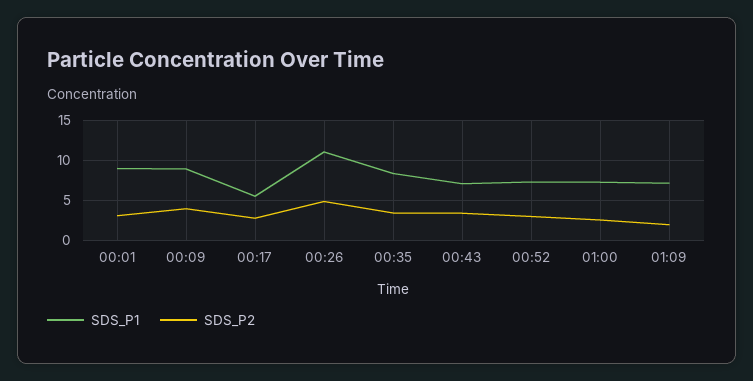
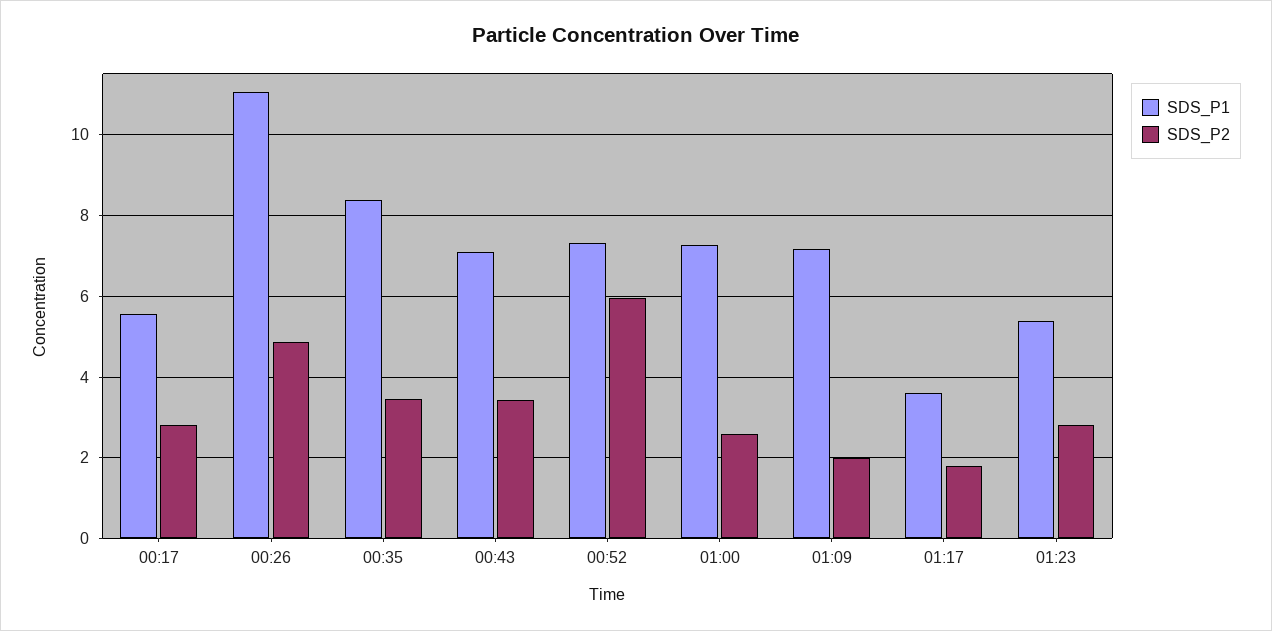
SDS_P1, 00:01: 9 -> none
SDS_P2, 00:01: 3 -> none
SDS_P1, 00:09: 9 -> none
SDS_P2, 00:09: 4 -> none
SDS_P2, 00:52: 3 -> 6
SDS_P1, 01:17: none -> 3.6
SDS_P2, 01:17: none -> 1.8
SDS_P1, 01:23: none -> 5.4
SDS_P2, 01:23: none -> 2.8

